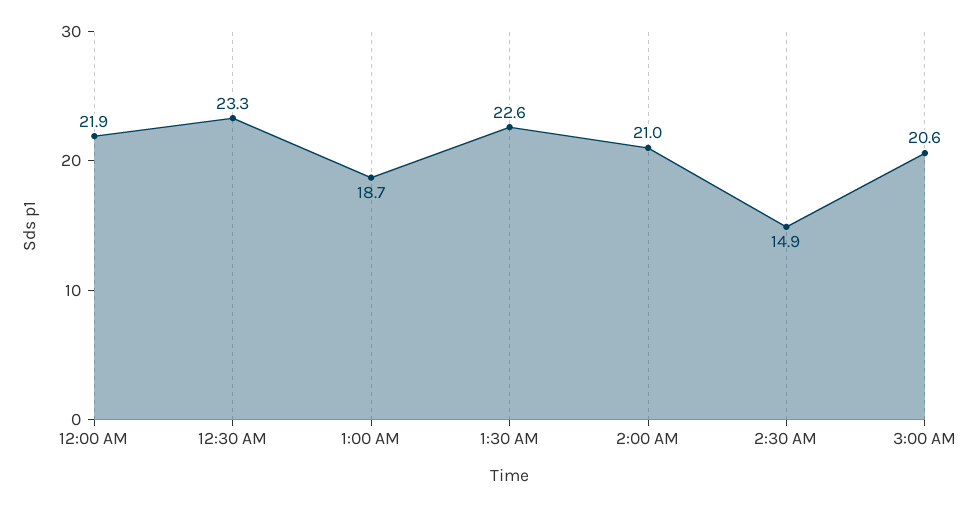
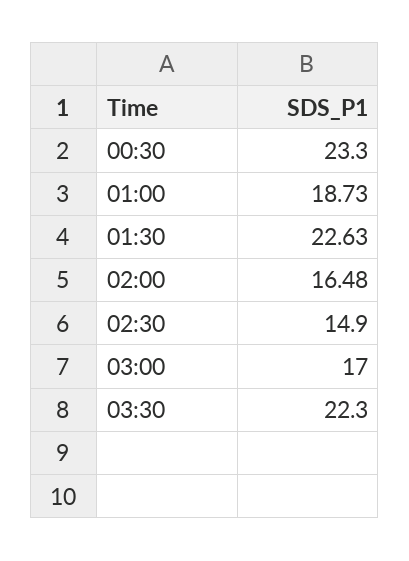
12:00 AM: 21.9 -> none
2:00 AM: 21 -> 16.48
3:00 AM: 20.6 -> 17
03:30: none -> 22.3

